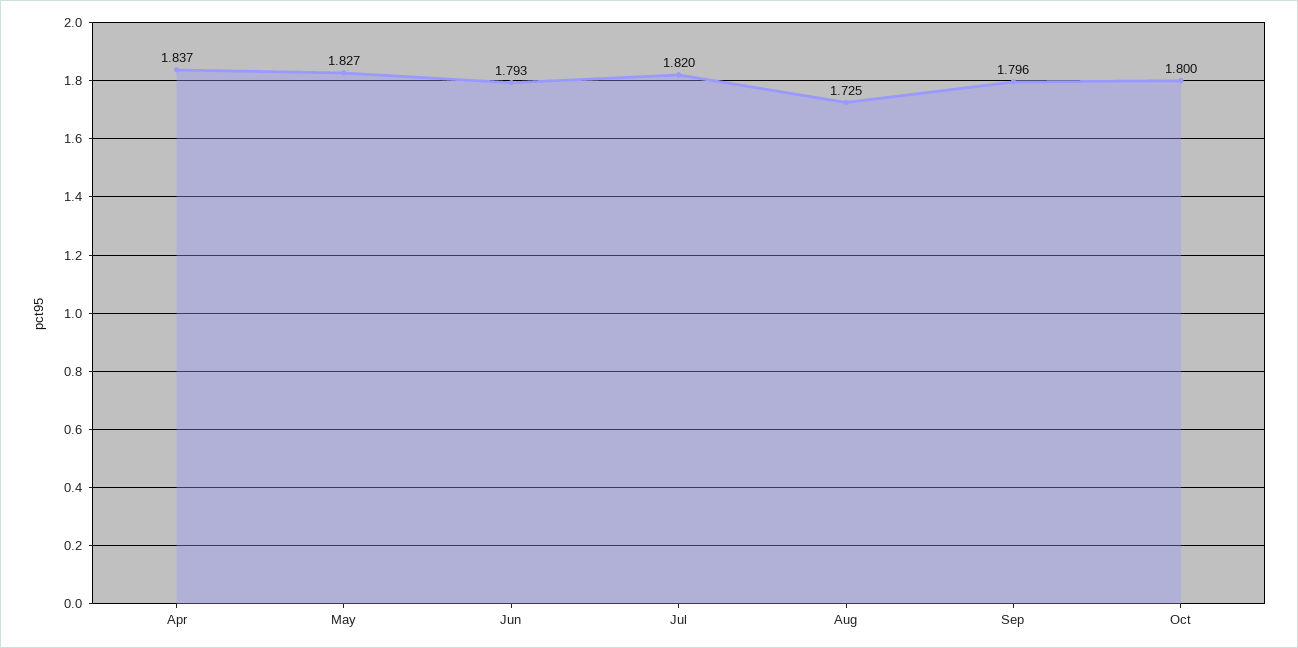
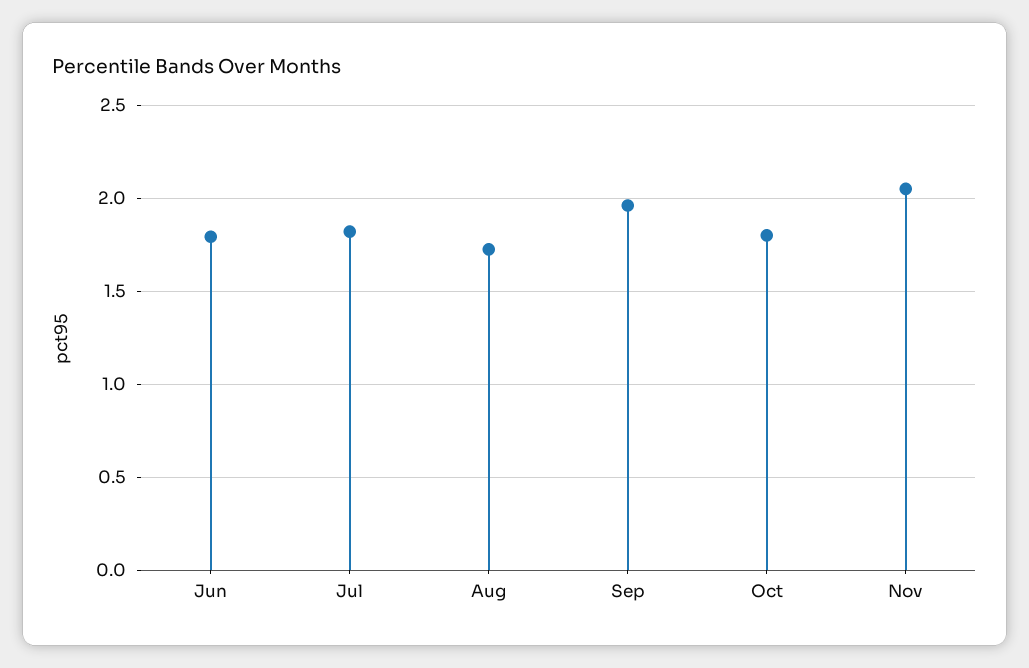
Apr: 1.837 -> none
May: 1.827 -> none
Sep: 1.796 -> 1.95
Nov: none -> 2.05

